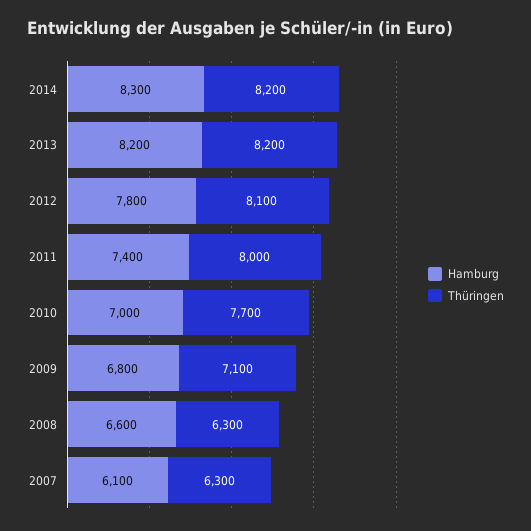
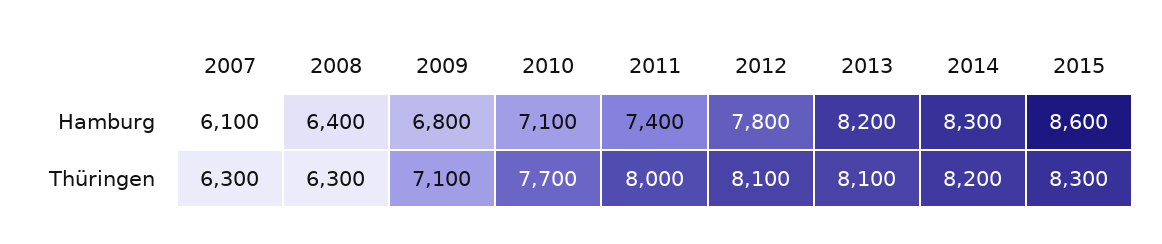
Thüringen, 2013: 8200 -> 8100
Hamburg, 2010: 7000 -> 7100
Hamburg, 2008: 6600 -> 6400
Hamburg, 2015: none -> 8600
Thüringen, 2015: none -> 8300

